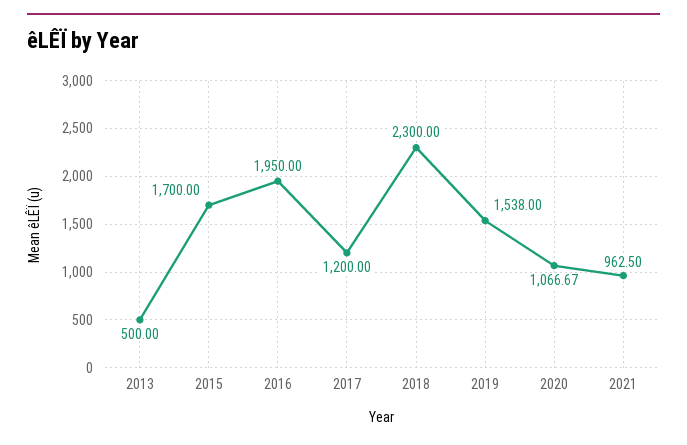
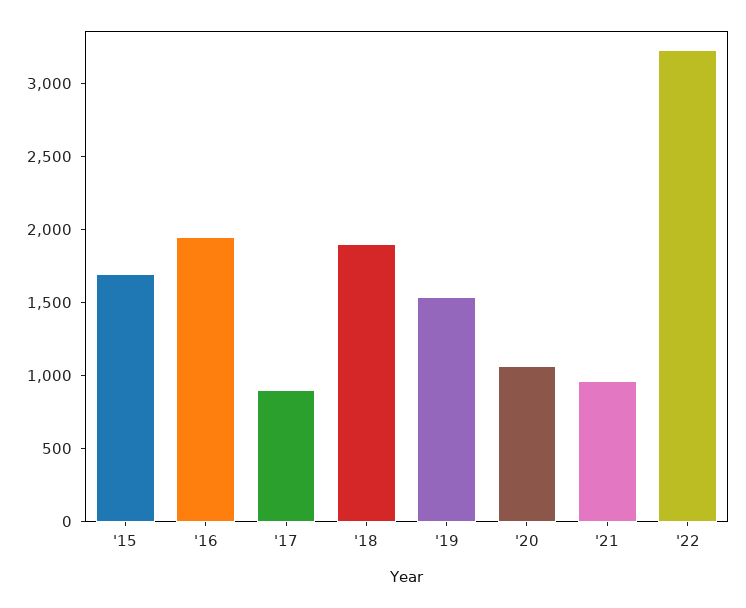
2013: 500 -> none
2017: 1200 -> 900
2018: 2300 -> 1900
'22: none -> 3200

